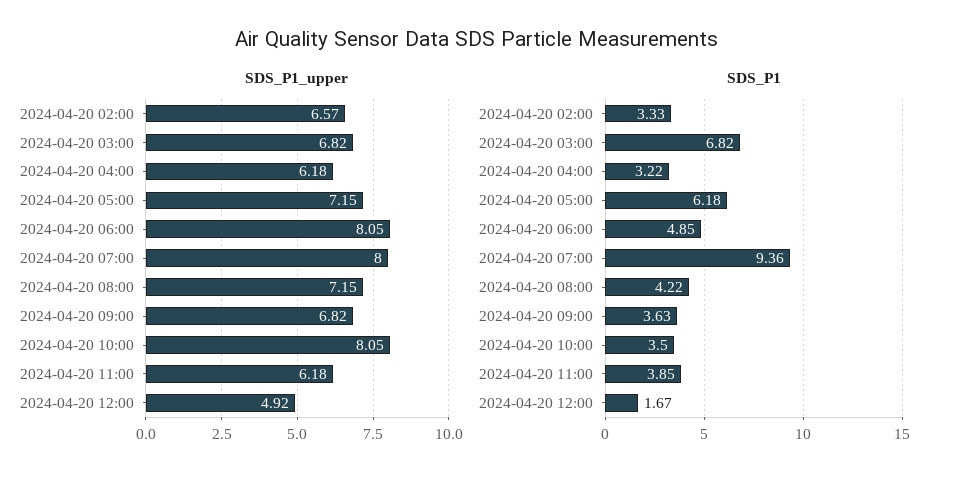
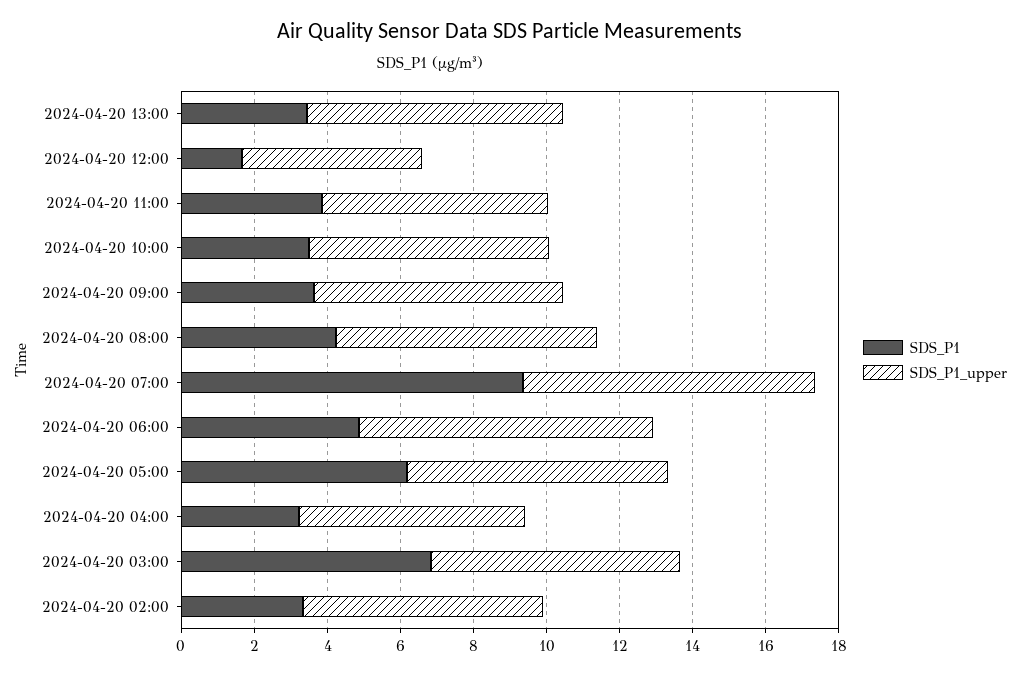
SDS_P1_upper, 2024-04-20 10:00: 8.05 -> 6.5
SDS_P1, 2024-04-20 13:00: none -> 3.5
SDS_P1_upper, 2024-04-20 13:00: none -> 7

